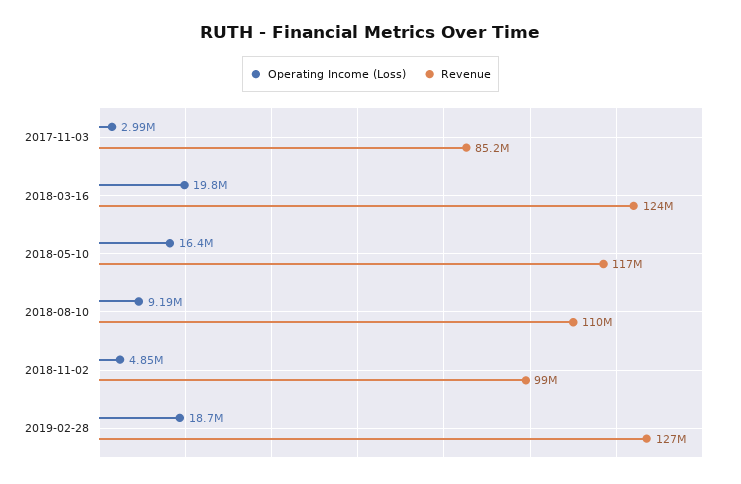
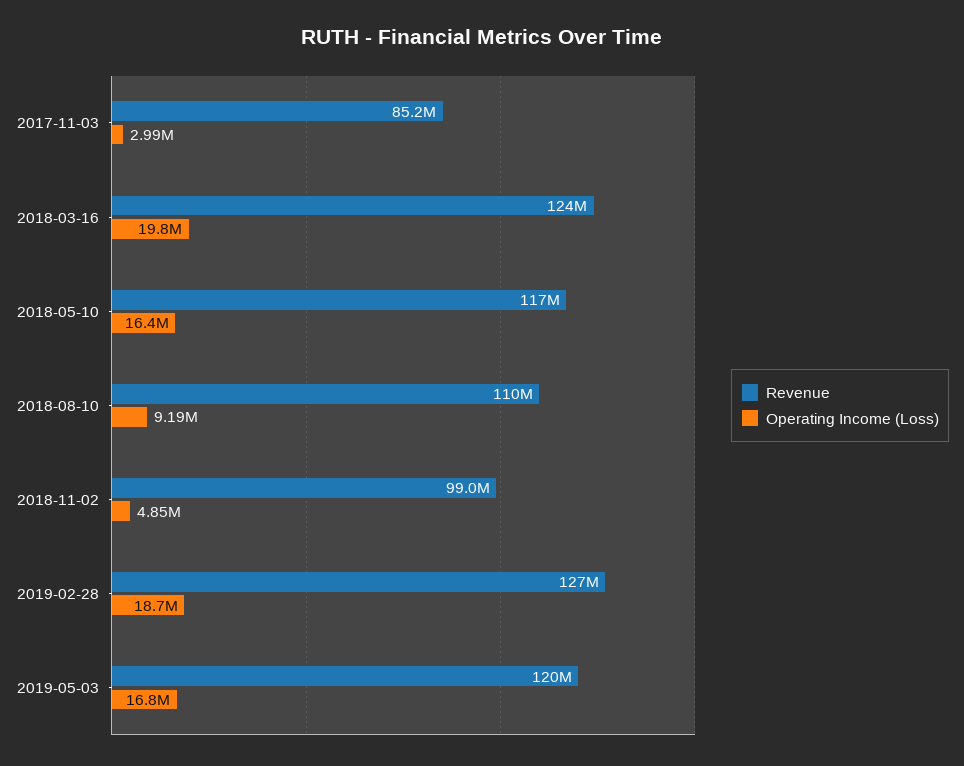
Revenue, 2019-05-03: none -> 120000000
Operating Income (Loss), 2019-05-03: none -> 16800000

